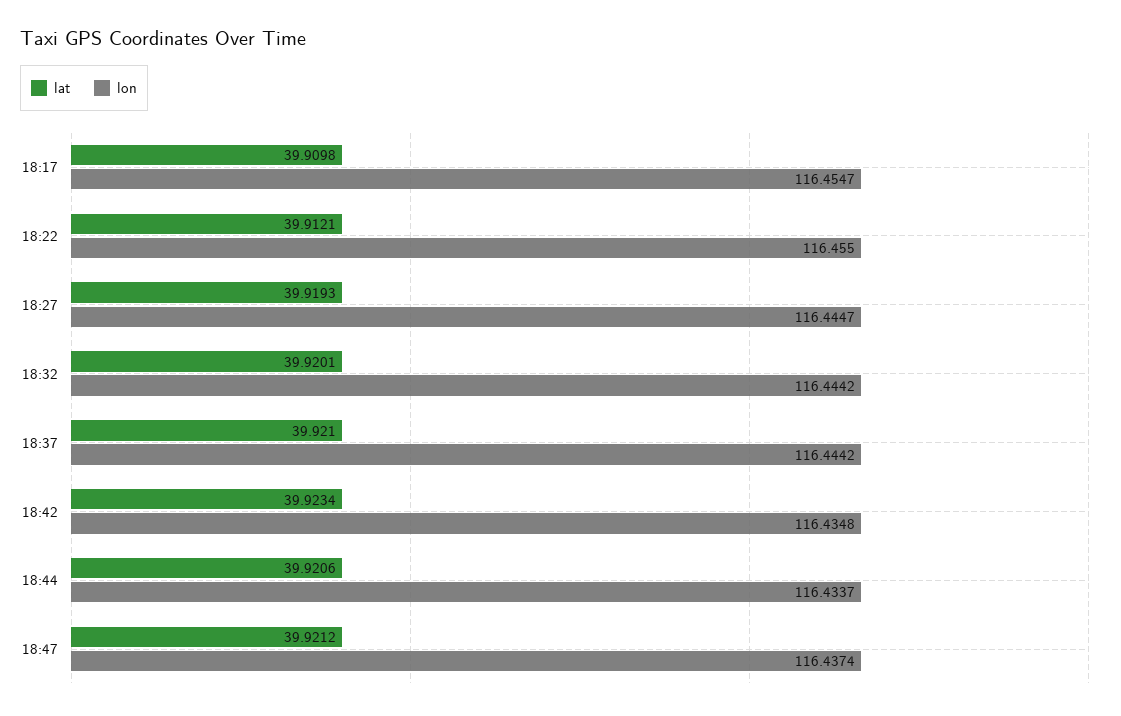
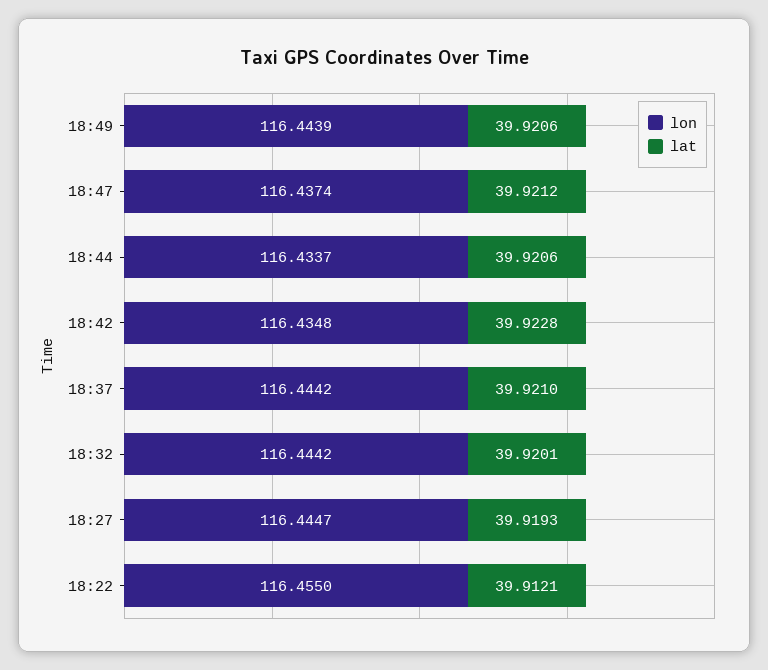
lat, 18:17: 39.9098 -> none
lon, 18:17: 116.4547 -> none
lat, 18:42: 39.9234 -> 39.9228
lon, 18:49: none -> 116.4439
lat, 18:49: none -> 39.9206

